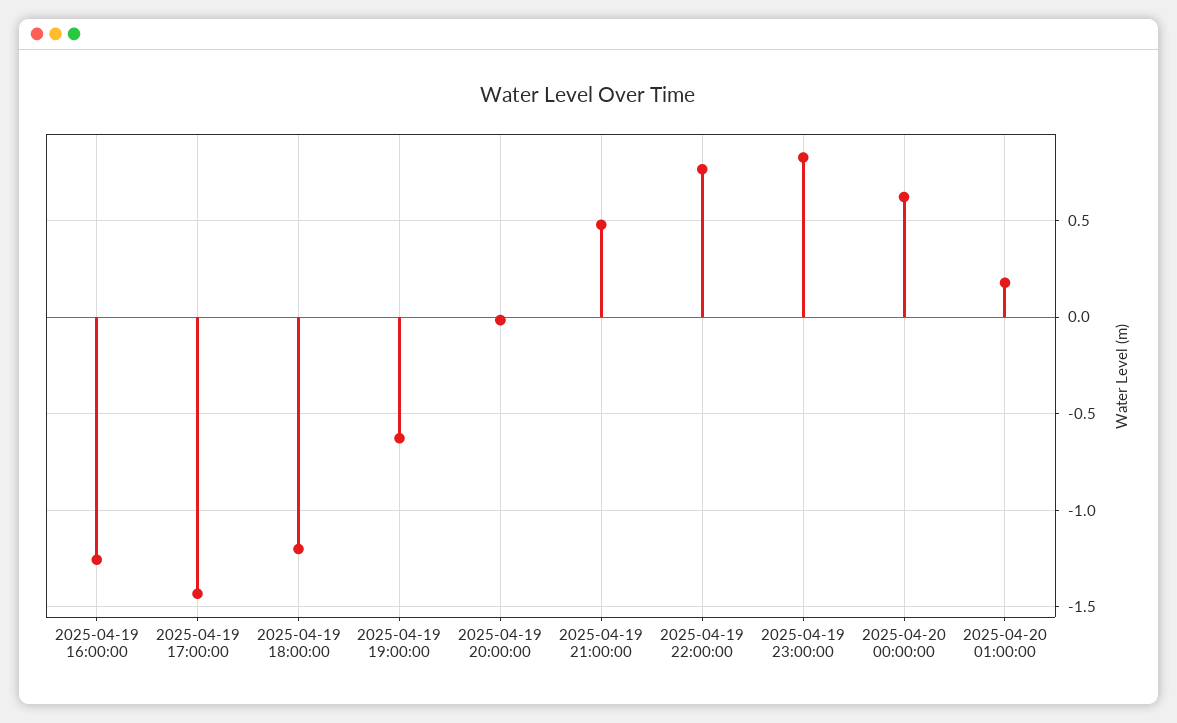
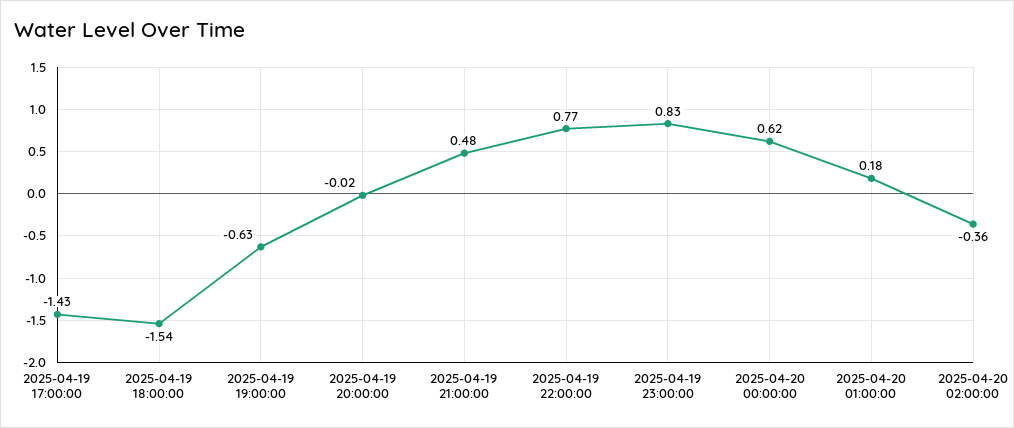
2025-04-19 16:00:00: -1.25 -> none
2025-04-19 18:00:00: -1.2 -> -1.54
2025-04-20 02:00:00: none -> -0.36

